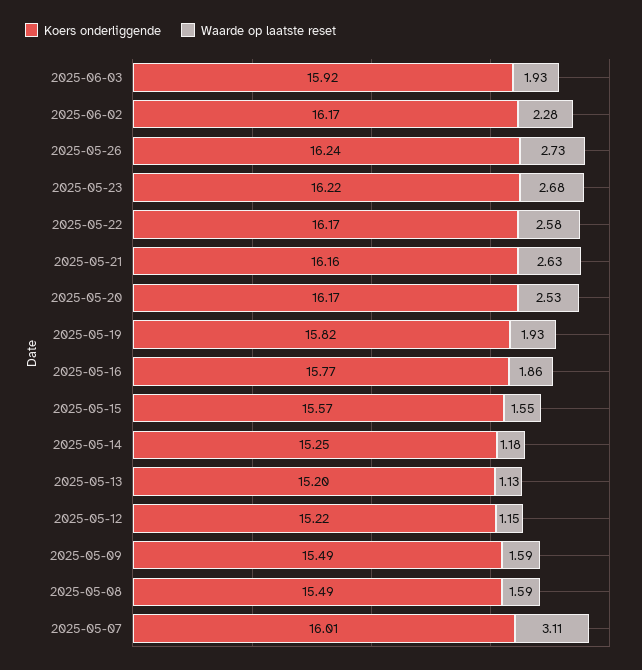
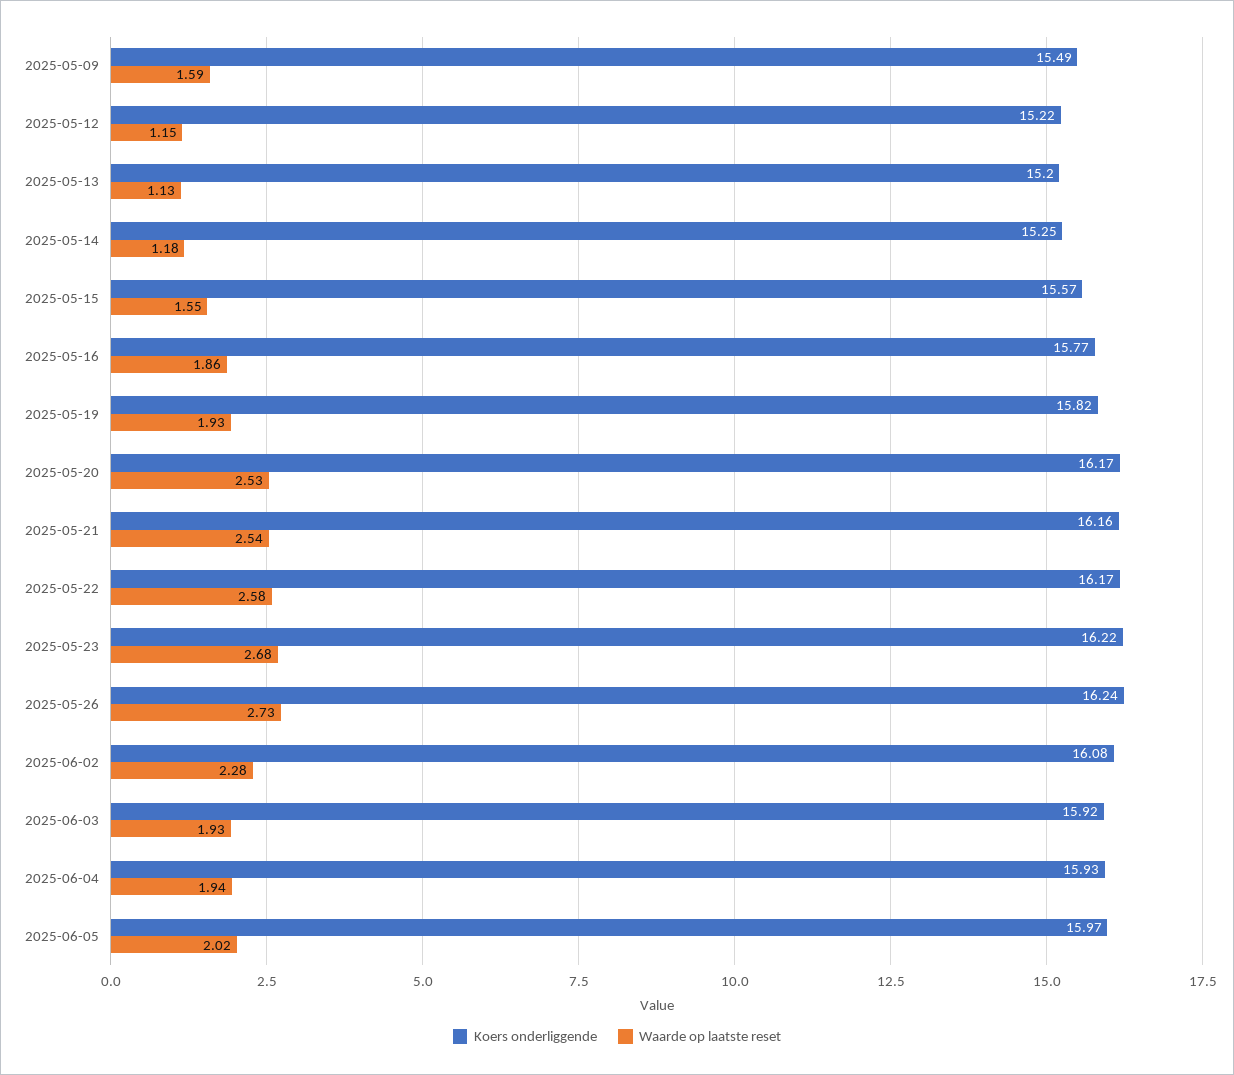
Koers onderliggende, 2025-06-02: 16.17 -> 16.08
Waarde op laatste reset, 2025-05-21: 2.63 -> 2.54
Koers onderliggende, 2025-05-08: 15.49 -> none
Waarde op laatste reset, 2025-05-08: 1.59 -> none
Koers onderliggende, 2025-05-07: 16.01 -> none
Waarde op laatste reset, 2025-05-07: 3.11 -> none
Koers onderliggende, 2025-06-04: none -> 15.93
Waarde op laatste reset, 2025-06-04: none -> 1.94
Koers onderliggende, 2025-06-05: none -> 15.97
Waarde op laatste reset, 2025-06-05: none -> 2.02

